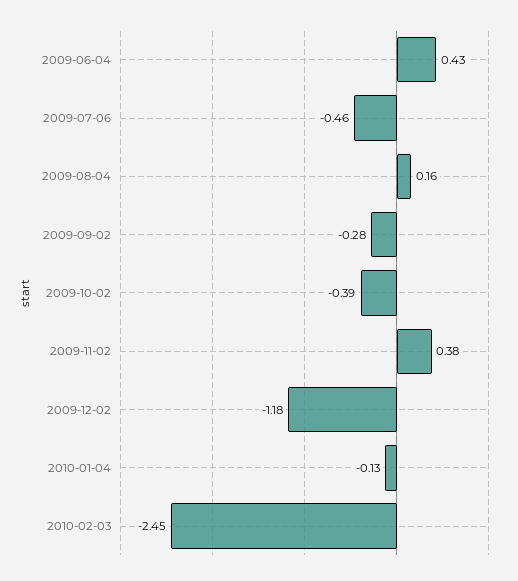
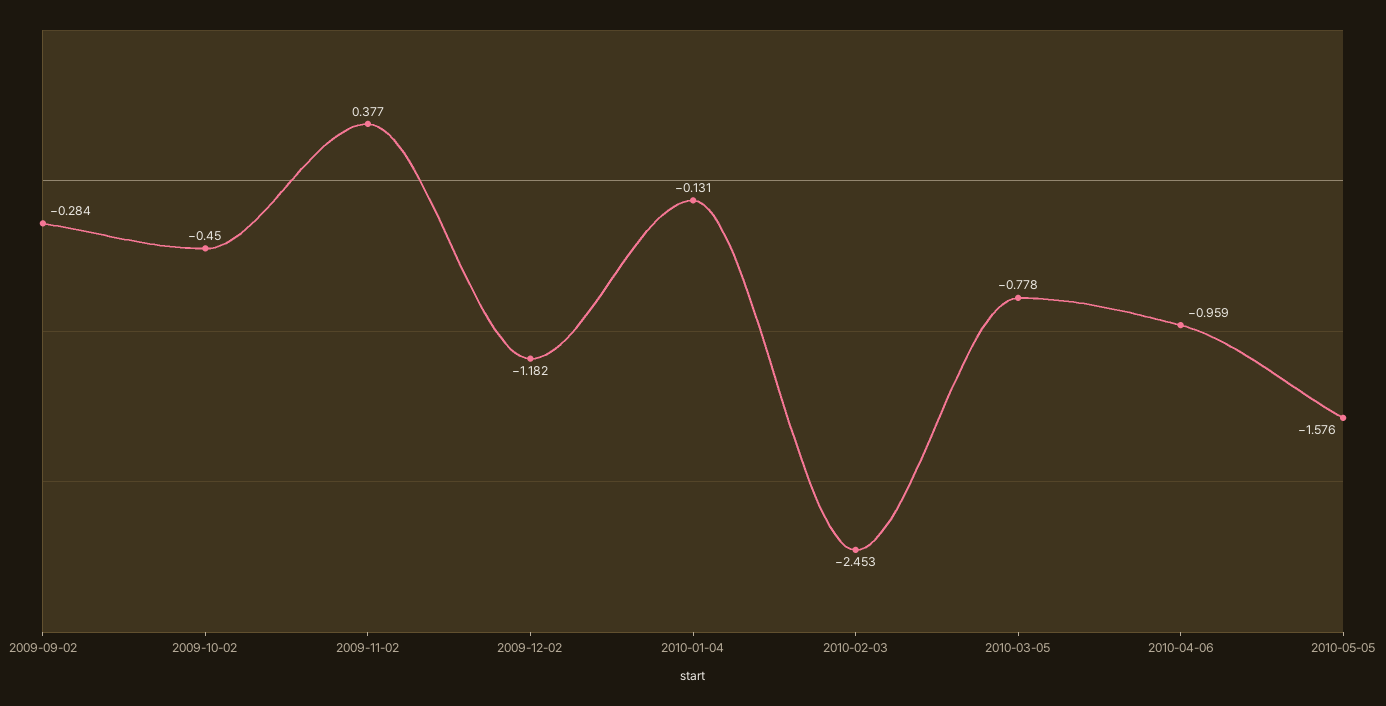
2009-06-04: 0.43 -> none
2009-07-06: -0.46 -> none
2009-08-04: 0.16 -> none
2009-10-02: -0.39 -> -0.45
2010-03-05: none -> -0.778
2010-04-06: none -> -0.959
2010-05-05: none -> -1.576

